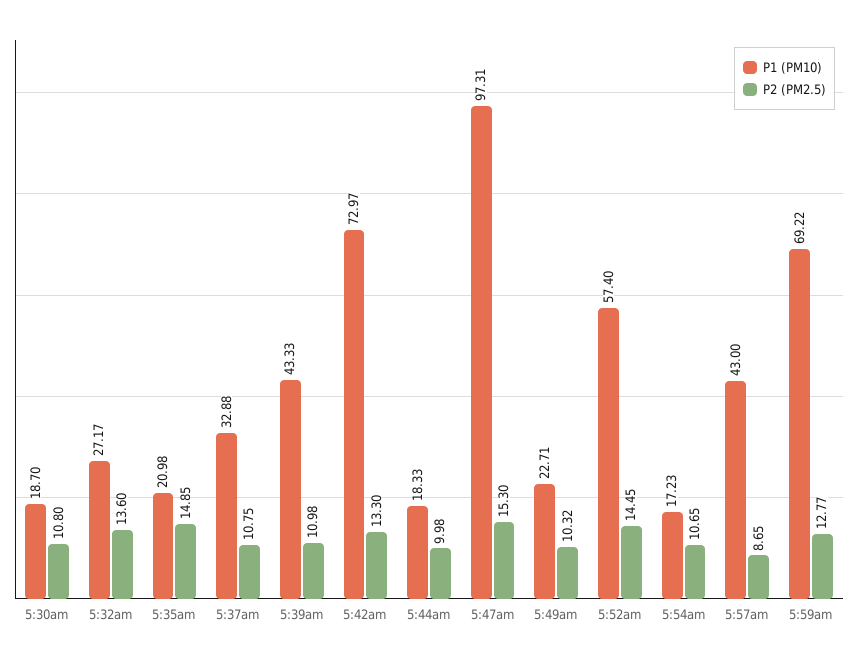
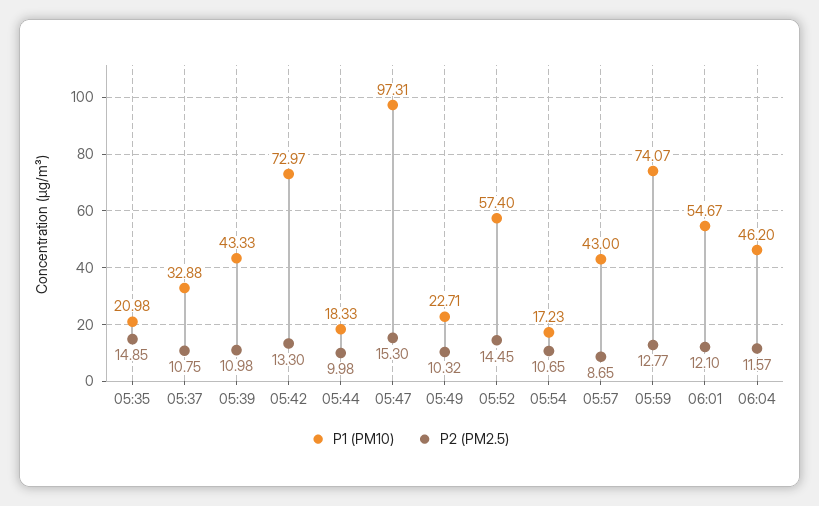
P1 (PM10), 5:30am: 18.7 -> none
P2 (PM2.5), 5:30am: 10.8 -> none
P1 (PM10), 5:32am: 27.17 -> none
P2 (PM2.5), 5:32am: 13.6 -> none
P1 (PM10), 5:59am: 69.22 -> 74.07
P1 (PM10), 06:01: none -> 54.67
P2 (PM2.5), 06:01: none -> 12.1
P1 (PM10), 06:04: none -> 46.2
P2 (PM2.5), 06:04: none -> 11.57

